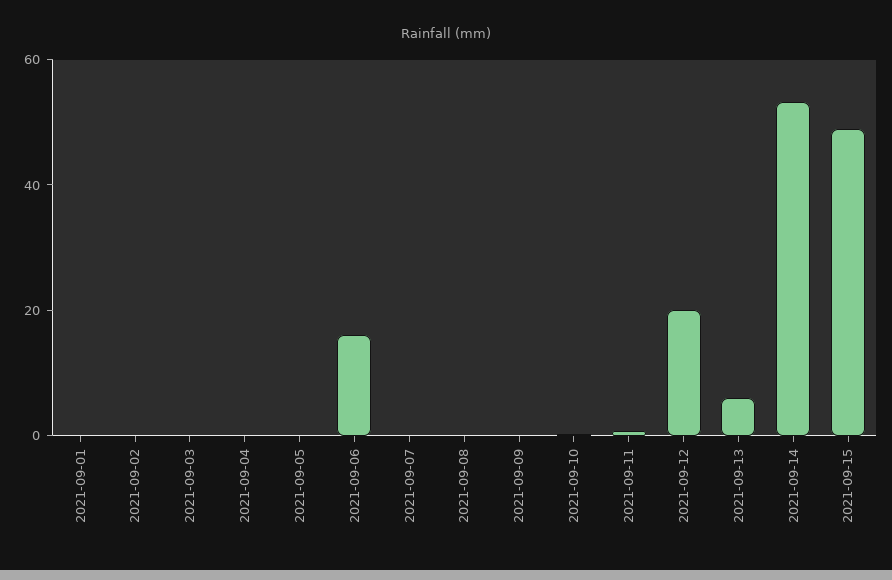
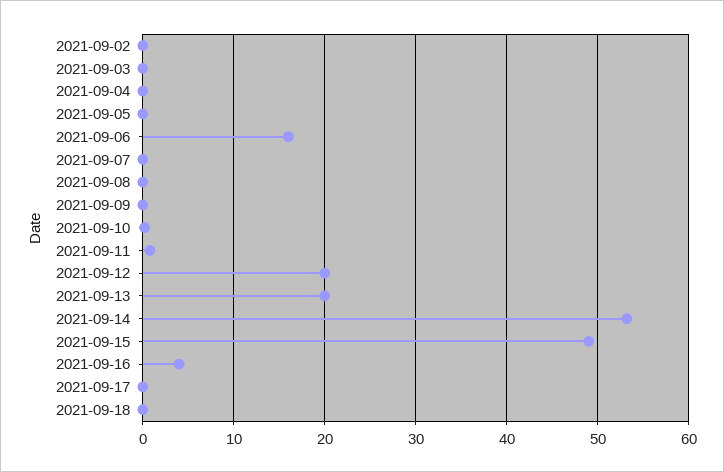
2021-09-01: 0 -> none
2021-09-13: 5 -> 20
2021-09-16: none -> 4
2021-09-17: none -> 0
2021-09-18: none -> 0

